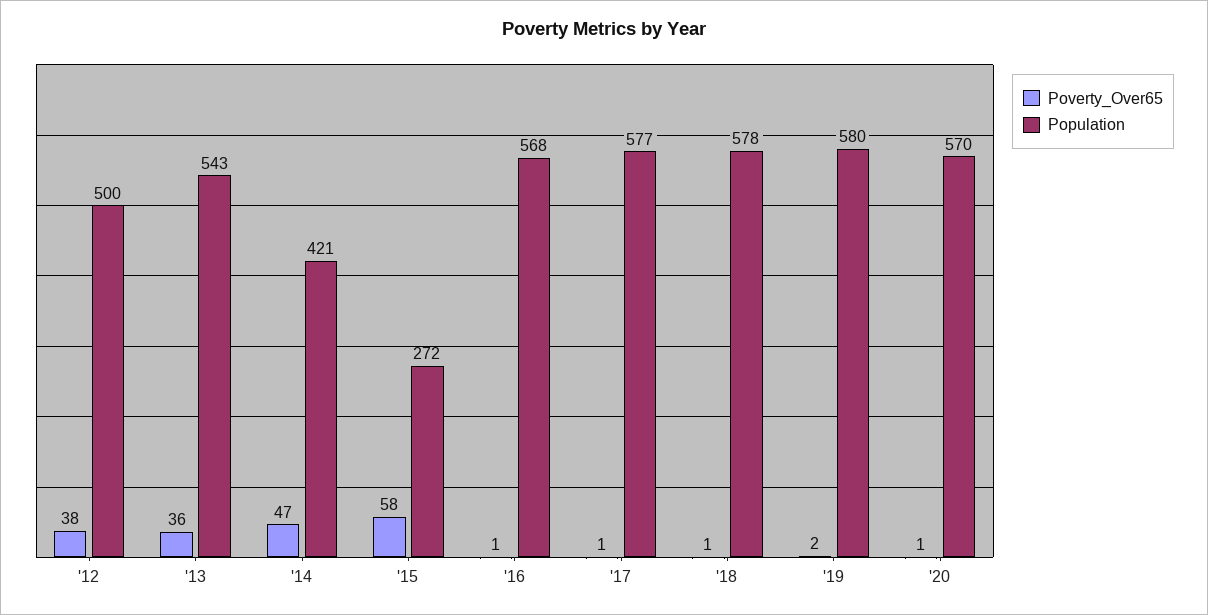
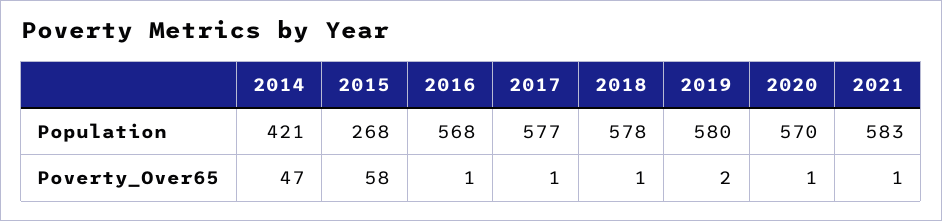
Poverty_Over65, '12: 38 -> none
Population, '12: 500 -> none
Poverty_Over65, '13: 36 -> none
Population, '13: 543 -> none
Population, '15: 272 -> 268
Population, 2021: none -> 583
Poverty_Over65, 2021: none -> 1

